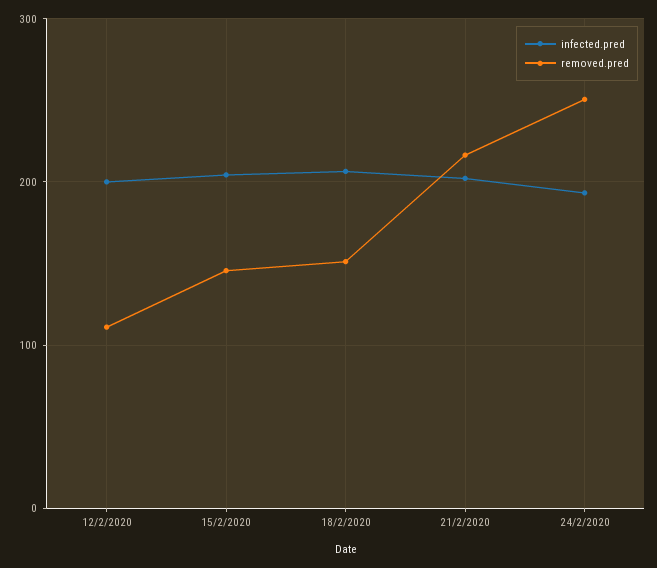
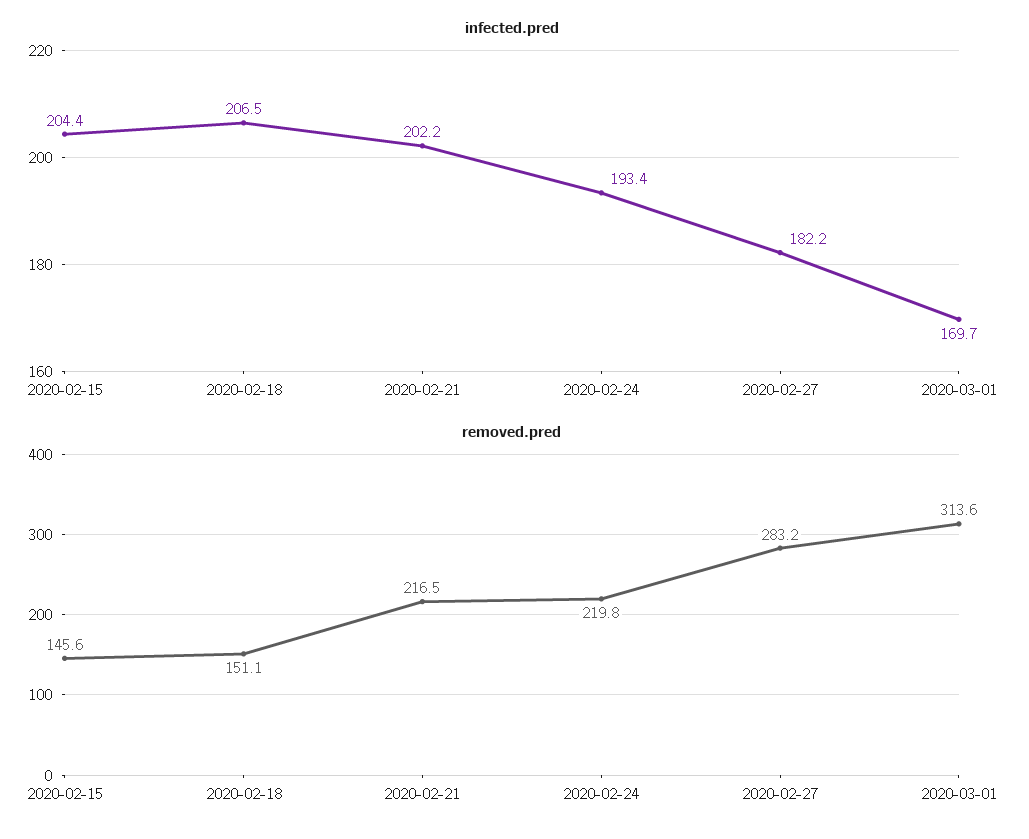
infected.pred, 12/2/2020: 200 -> none
removed.pred, 12/2/2020: 110 -> none
removed.pred, 24/2/2020: 250 -> 219.8
infected.pred, 2020-02-27: none -> 182.2
infected.pred, 2020-03-01: none -> 169.7
removed.pred, 2020-02-27: none -> 283.2
removed.pred, 2020-03-01: none -> 313.6

